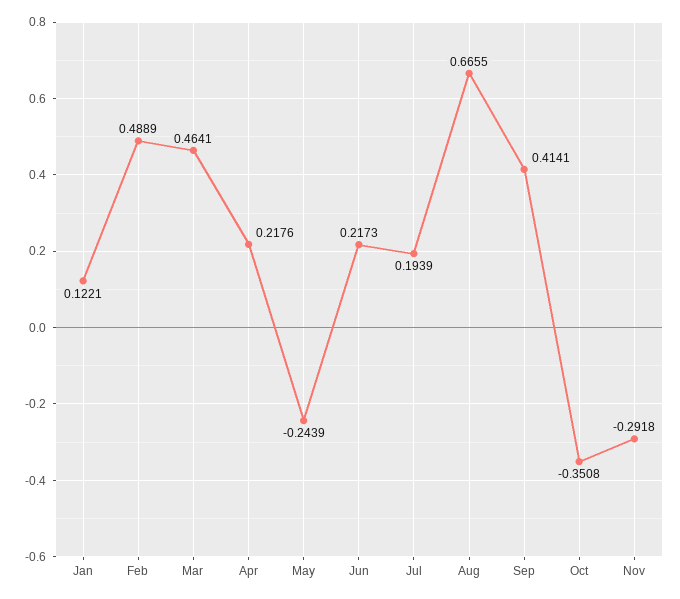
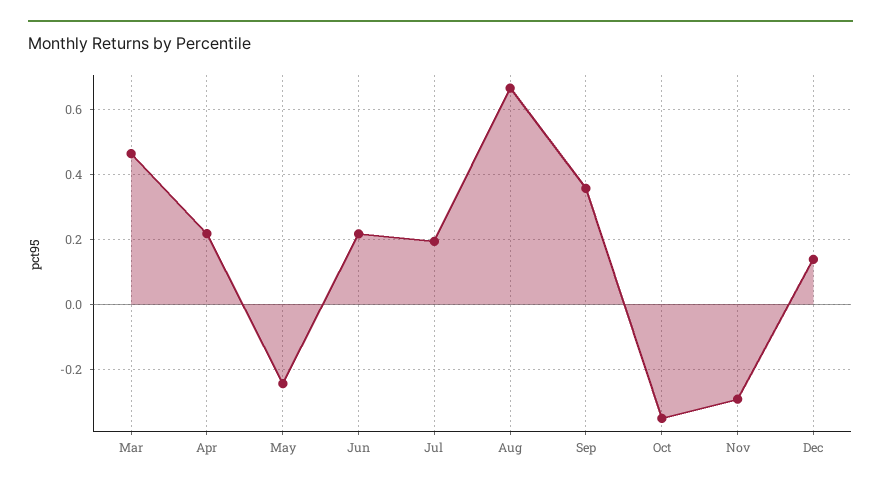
Jan: 0.1221 -> none
Feb: 0.4889 -> none
Sep: 0.4141 -> 0.36
Dec: none -> 0.14

